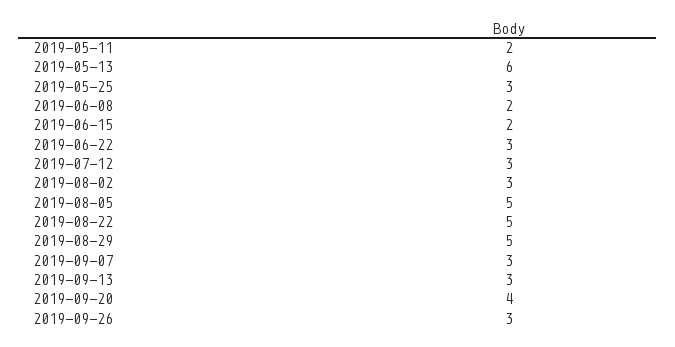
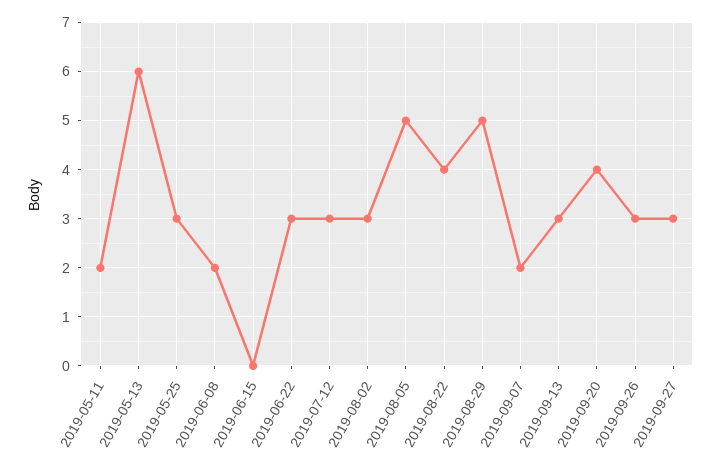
2019-06-15: 2 -> 0
2019-08-22: 5 -> 4
2019-09-07: 3 -> 2
2019-09-27: none -> 3

